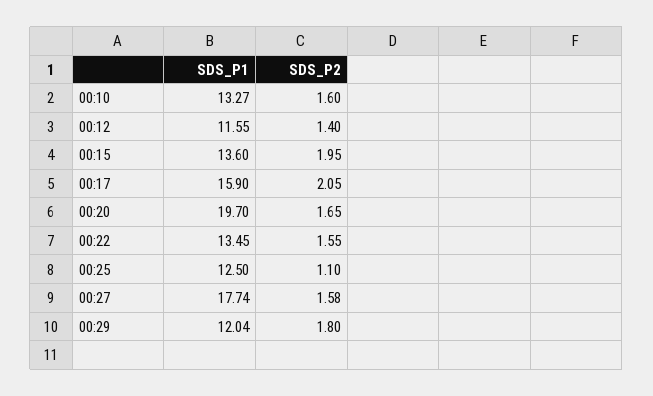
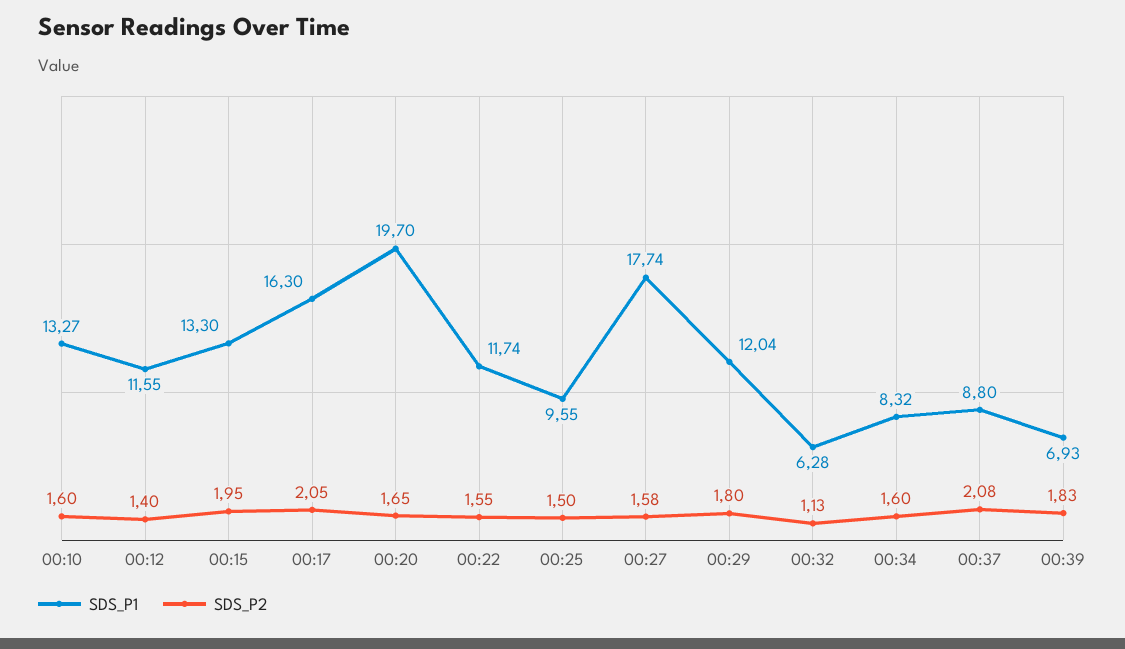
SDS_P1, 00:15: 13.6 -> 13.3
SDS_P1, 00:17: 15.9 -> 16.3
SDS_P1, 00:22: 13.45 -> 11.74
SDS_P1, 00:25: 12.5 -> 9.55
SDS_P2, 00:25: 1.1 -> 1.5
SDS_P1, 00:32: none -> 6.28
SDS_P2, 00:32: none -> 1.13
SDS_P1, 00:34: none -> 8.32
SDS_P2, 00:34: none -> 1.6
SDS_P1, 00:37: none -> 8.8
SDS_P2, 00:37: none -> 2.08
SDS_P1, 00:39: none -> 6.93
SDS_P2, 00:39: none -> 1.83

